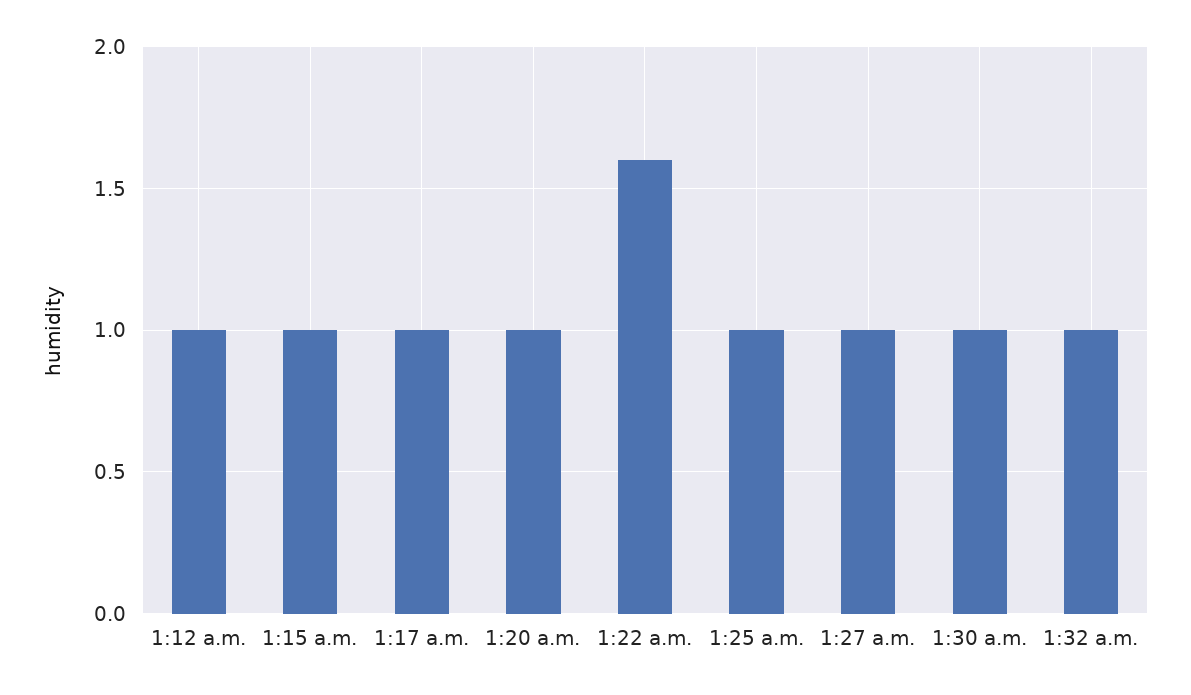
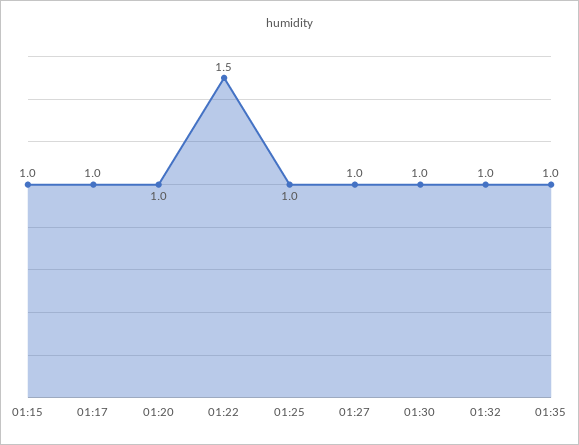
1:12 a.m.: 1 -> none
1:22 a.m.: 1.6 -> 1.5
01:35: none -> 1

